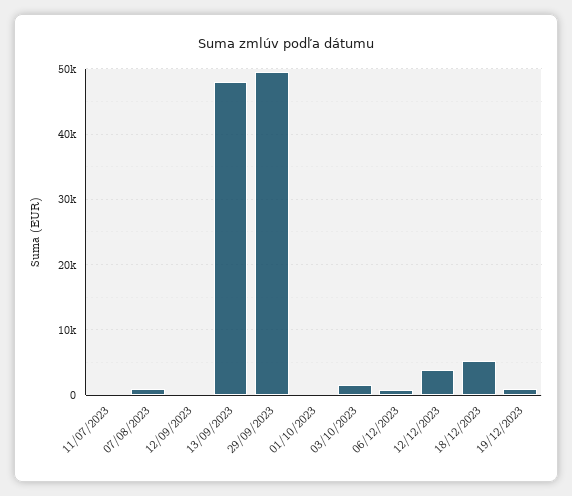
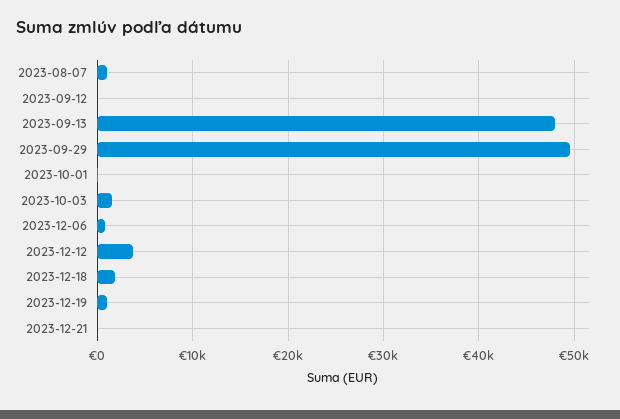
11/07/2023: 0 -> none
18/12/2023: 5000 -> 2000
2023-12-21: none -> 0

